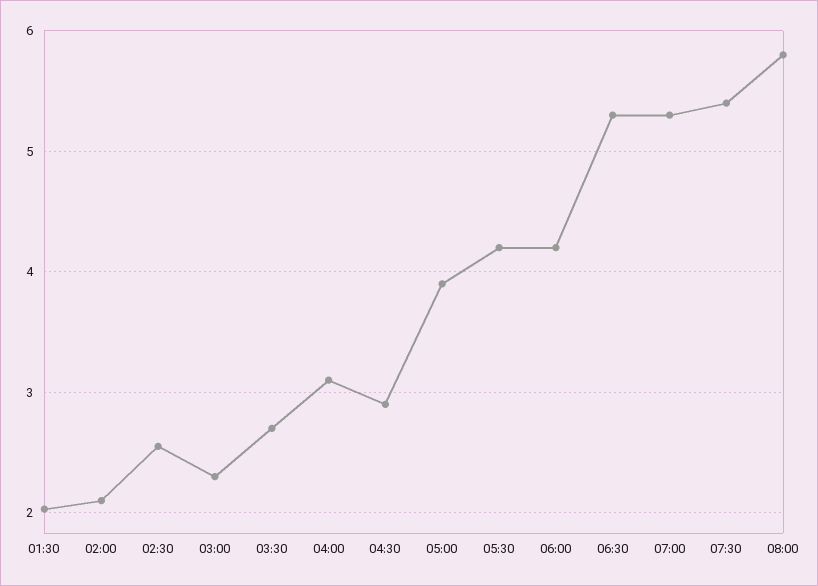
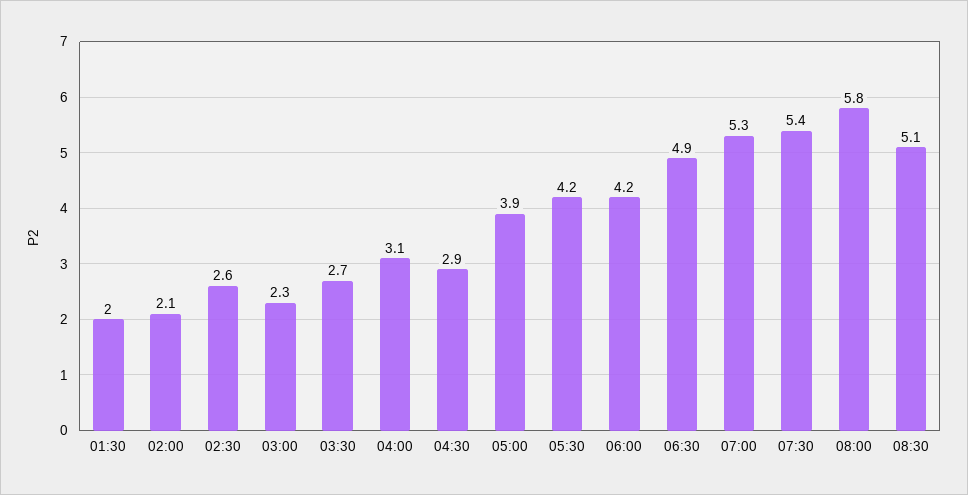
06:30: 5.3 -> 4.9
08:30: none -> 5.1

